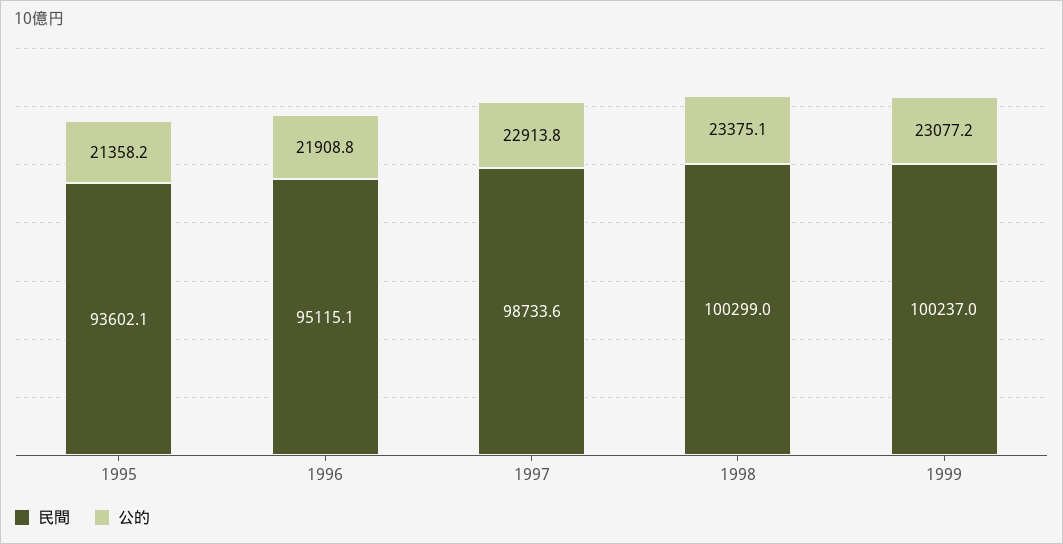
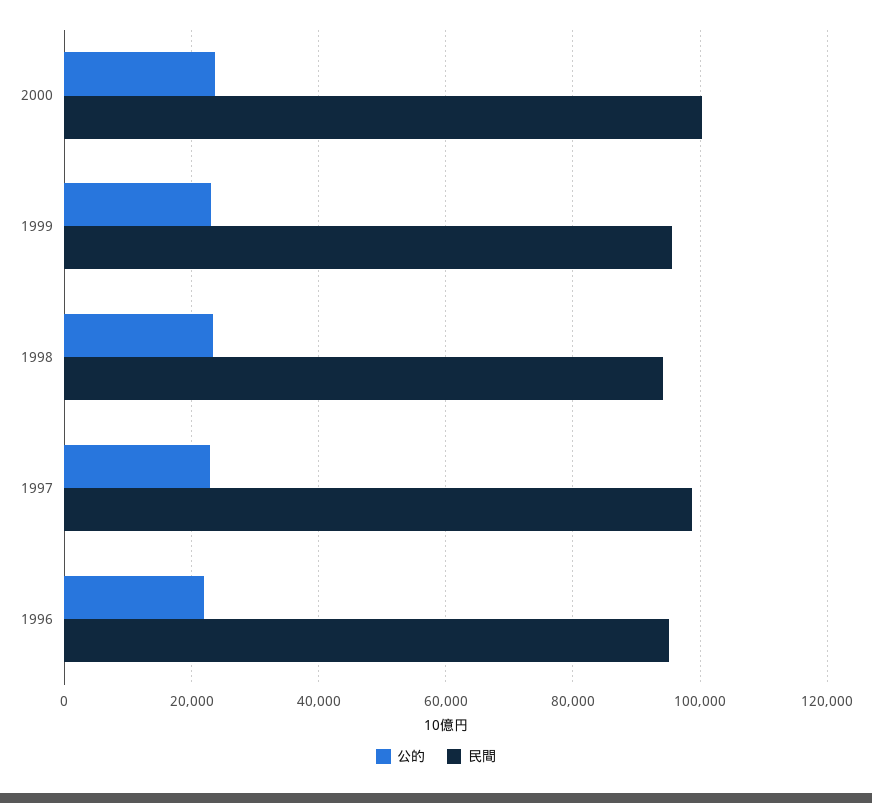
民間, 1995: 93602.1 -> none
公的, 1995: 21358.2 -> none
民間, 1998: 100299 -> 94000
民間, 1999: 100237 -> 96000
公的, 2000: none -> 24000
民間, 2000: none -> 100000

